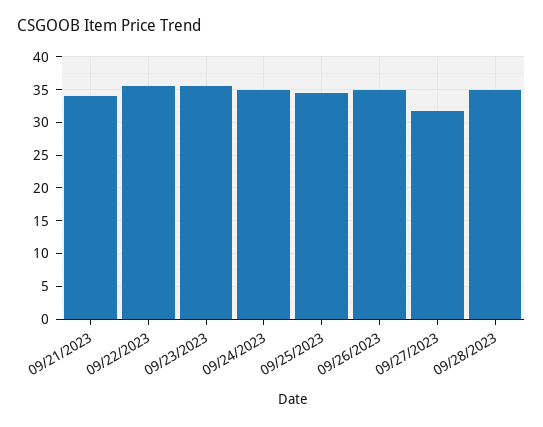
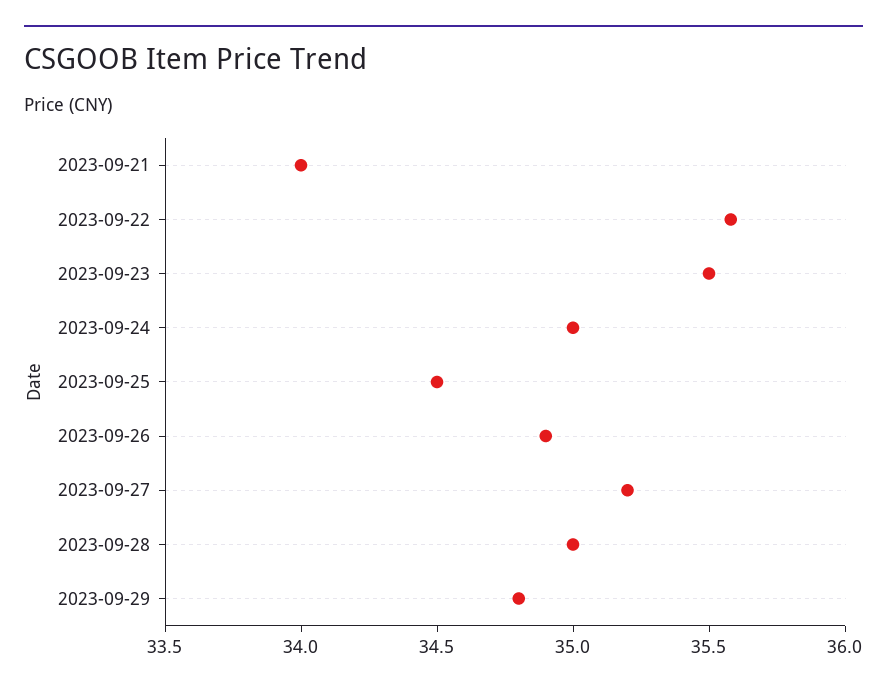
09/27/2023: 32 -> 35.2
2023-09-29: none -> 34.8

